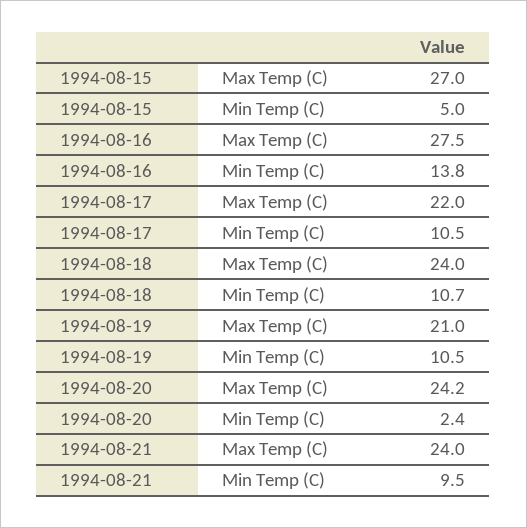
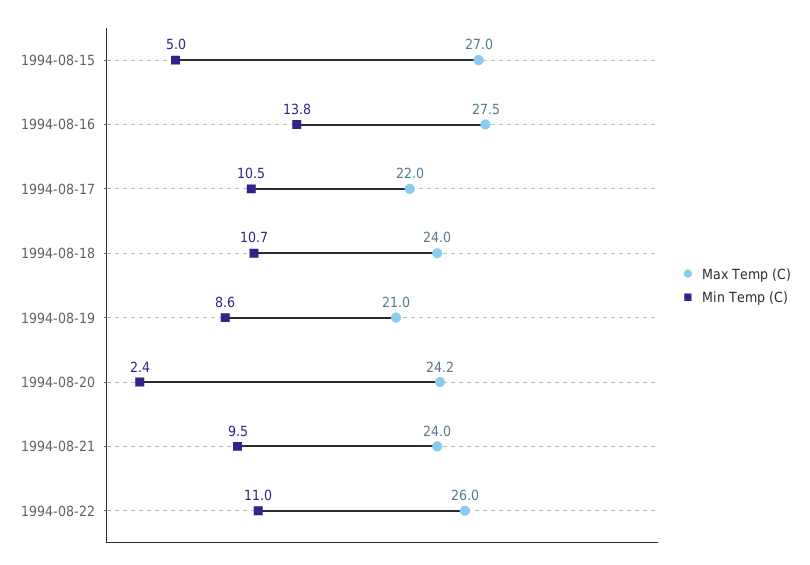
Min Temp (C), 1994-08-19: 10.5 -> 8.6
Max Temp (C), 1994-08-22: none -> 26
Min Temp (C), 1994-08-22: none -> 11

